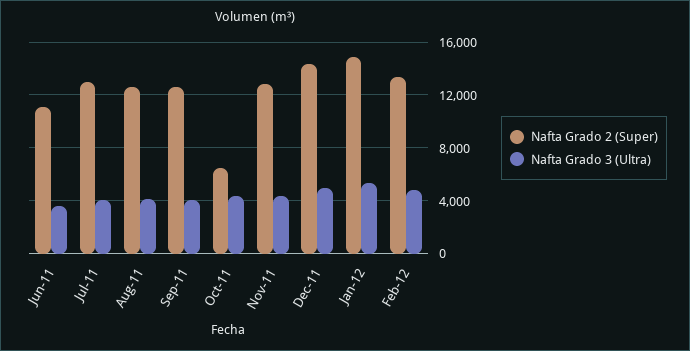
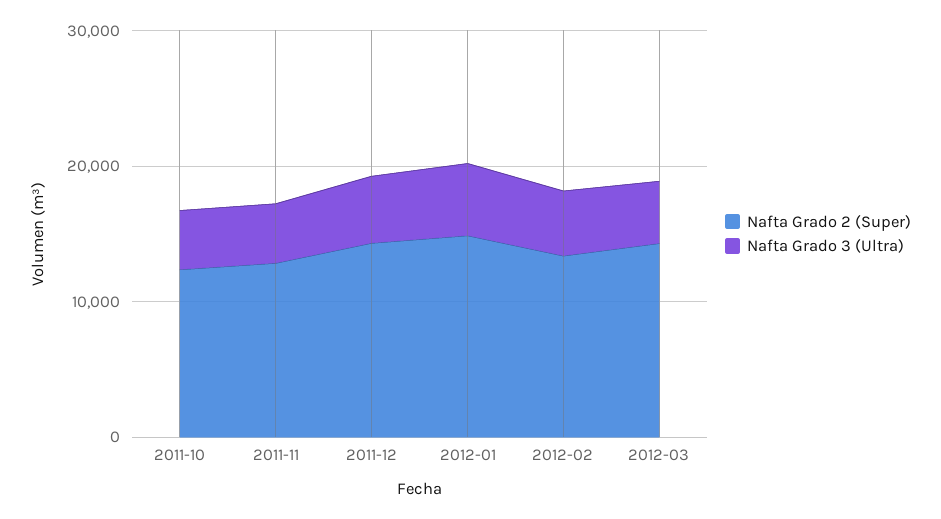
Nafta Grado 2 (Super), Jun-11: 11000 -> none
Nafta Grado 3 (Ultra), Jun-11: 3500 -> none
Nafta Grado 2 (Super), Jul-11: 13000 -> none
Nafta Grado 3 (Ultra), Jul-11: 4000 -> none
Nafta Grado 2 (Super), Aug-11: 12500 -> none
Nafta Grado 3 (Ultra), Aug-11: 4000 -> none
Nafta Grado 2 (Super), Sep-11: 12500 -> none
Nafta Grado 3 (Ultra), Sep-11: 4000 -> none
Nafta Grado 2 (Super), Oct-11: 6500 -> 12000
Nafta Grado 2 (Super), 2012-03: none -> 14000
Nafta Grado 3 (Ultra), 2012-03: none -> 4000

